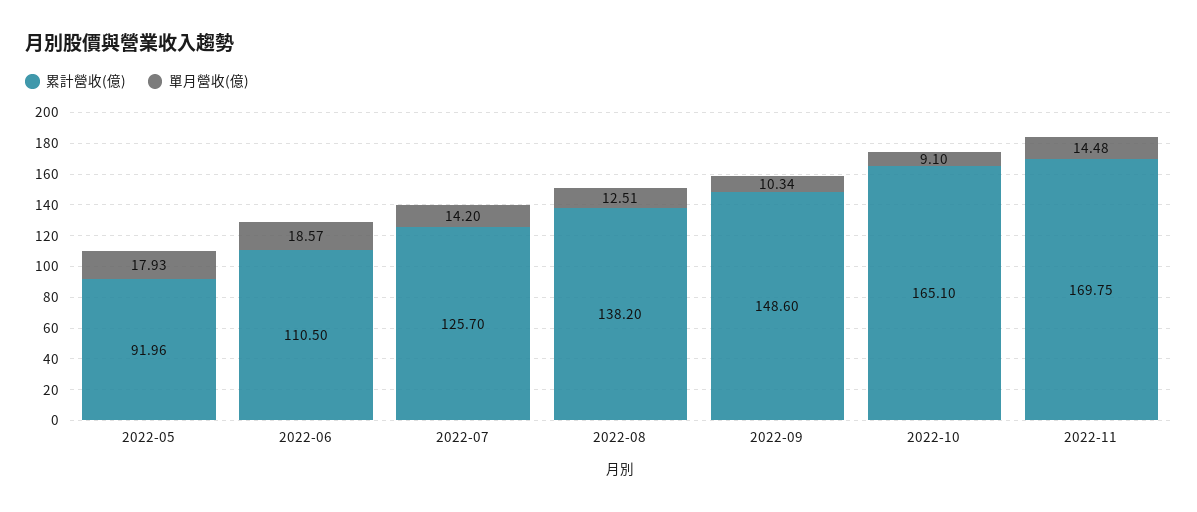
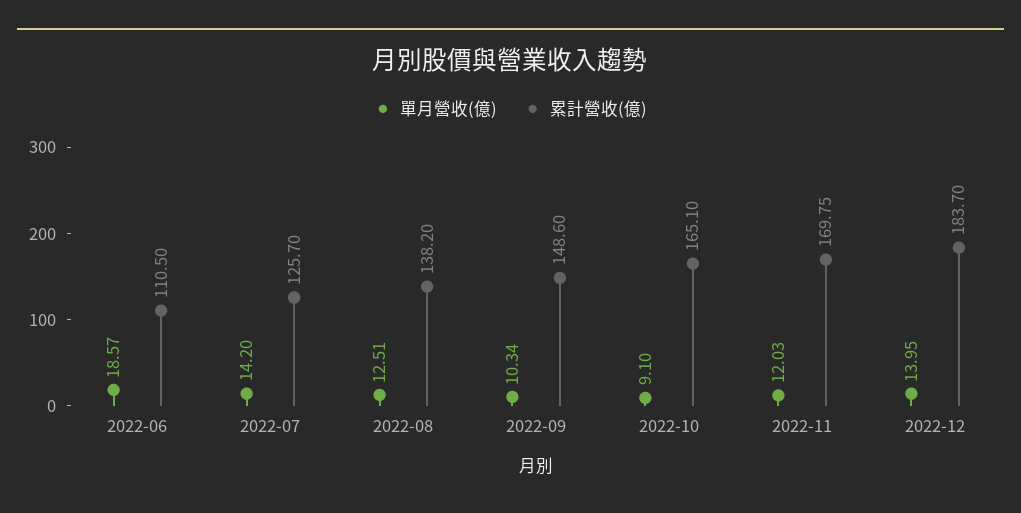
累計營收(億), 2022-05: 91.96 -> none
單月營收(億), 2022-05: 17.93 -> none
單月營收(億), 2022-11: 14.48 -> 12.03
單月營收(億), 2022-12: none -> 13.95
累計營收(億), 2022-12: none -> 183.7

